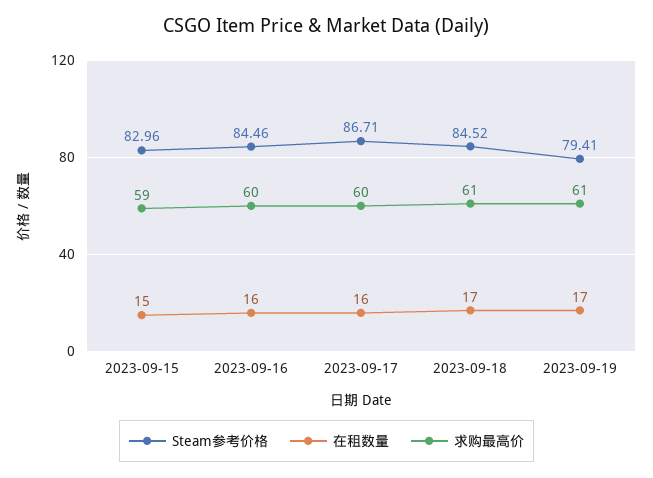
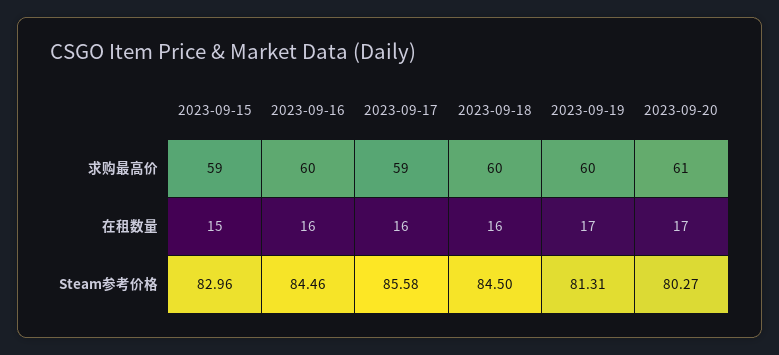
Steam参考价格, 2023-09-17: 86.71 -> 85.58
求购最高价, 2023-09-17: 60 -> 59
Steam参考价格, 2023-09-18: 84.52 -> 84.5
在租数量, 2023-09-18: 17 -> 16
求购最高价, 2023-09-18: 61 -> 60
Steam参考价格, 2023-09-19: 79.41 -> 81.31
求购最高价, 2023-09-19: 61 -> 60
求购最高价, 2023-09-20: none -> 61
在租数量, 2023-09-20: none -> 17
Steam参考价格, 2023-09-20: none -> 80.27

